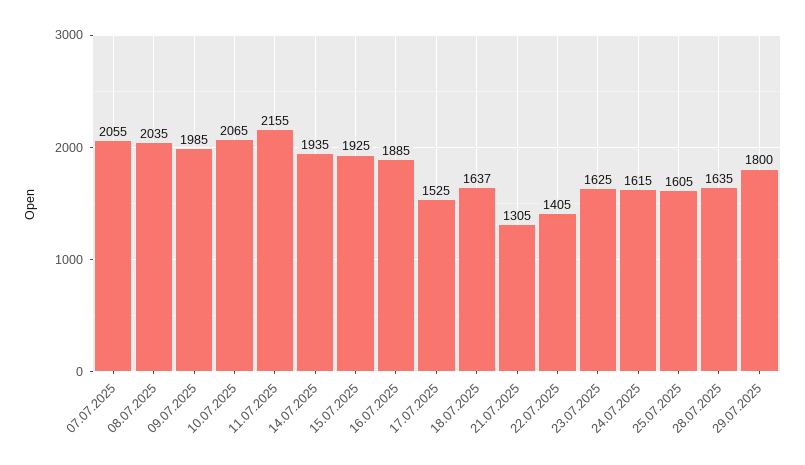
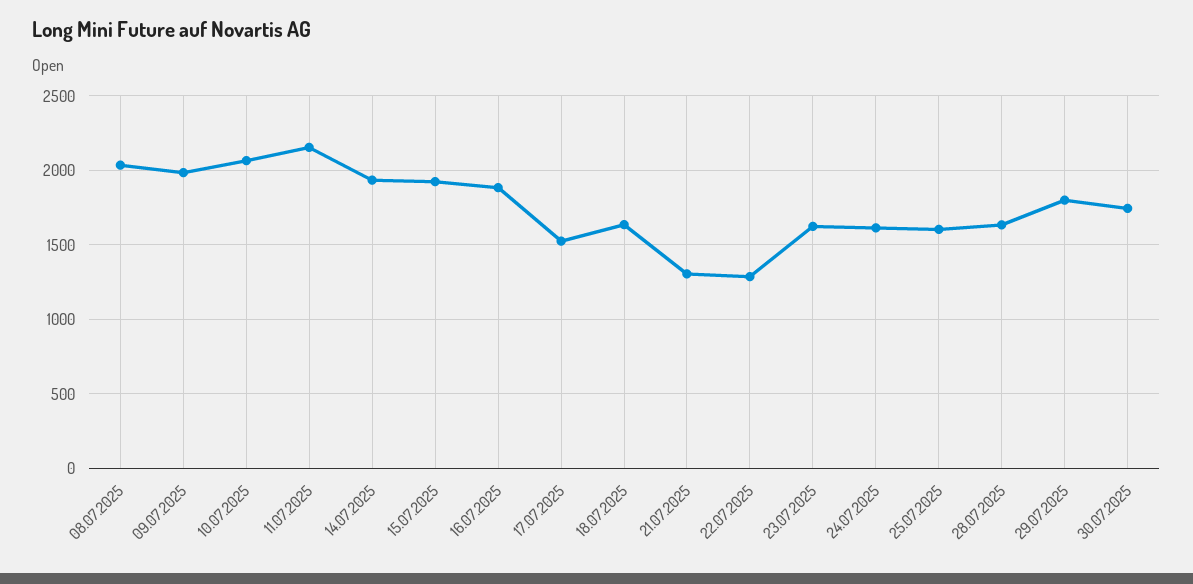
07.07.2025: 2055 -> none
22.07.2025: 1405 -> 1300
30.07.2025: none -> 1750

